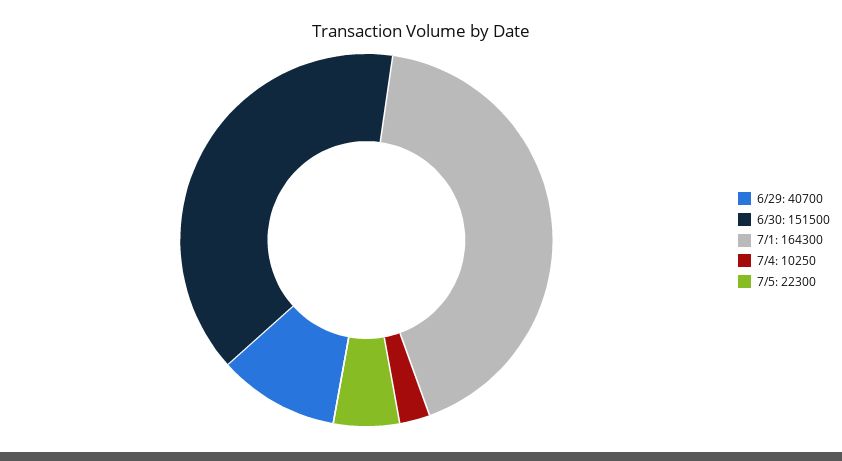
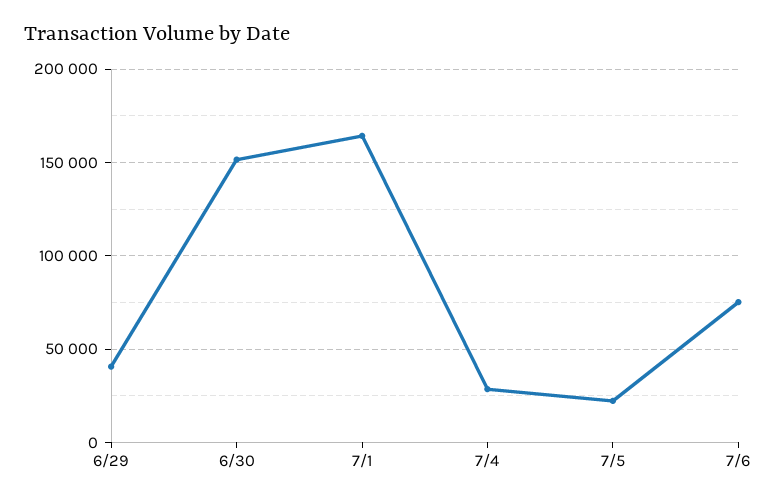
7/4: 10250 -> 30000
7/6: none -> 75000

